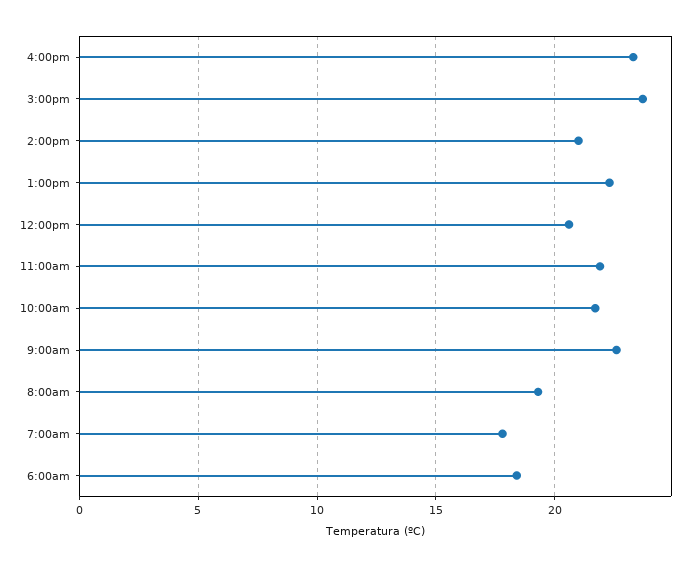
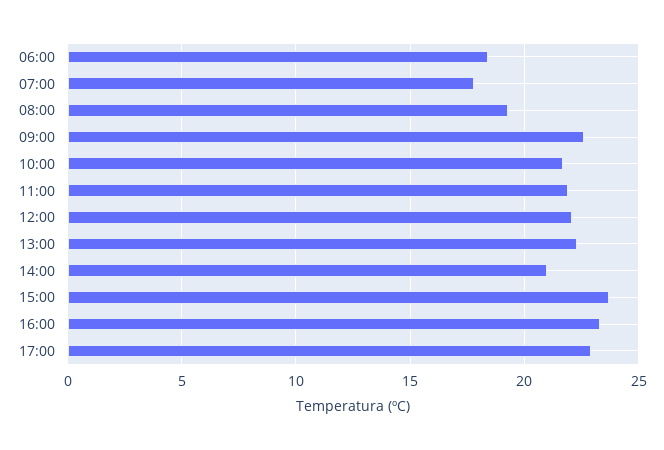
12:00pm: 20.5 -> 22
17:00: none -> 23

